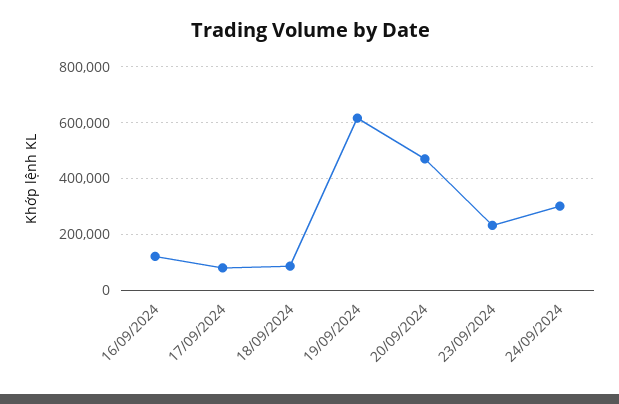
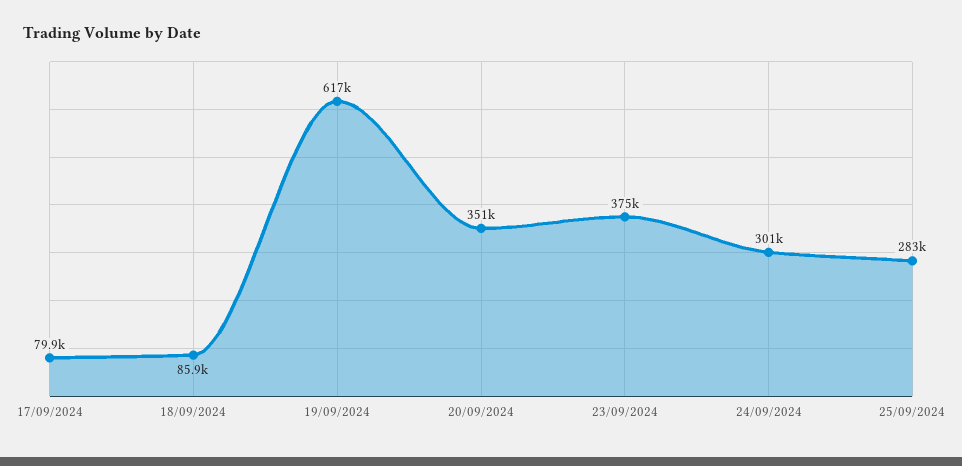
16/09/2024: 125000 -> none
20/09/2024: 475000 -> 351000
23/09/2024: 225000 -> 375000
25/09/2024: none -> 283000

